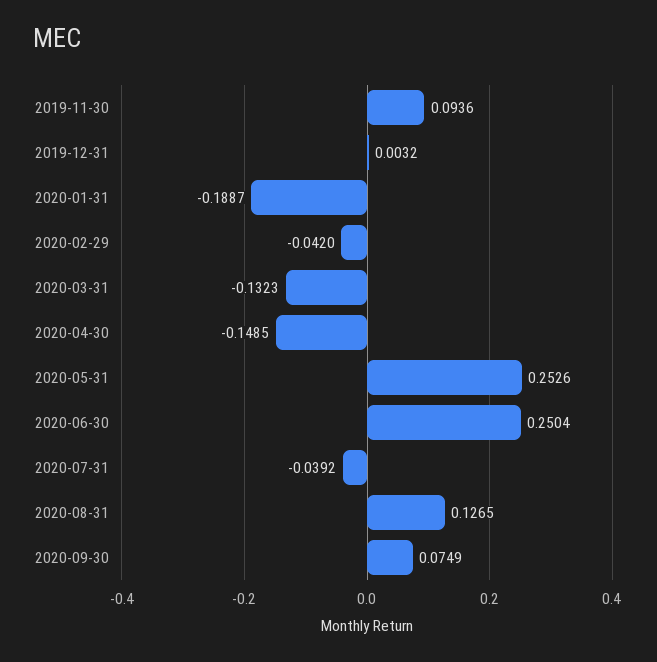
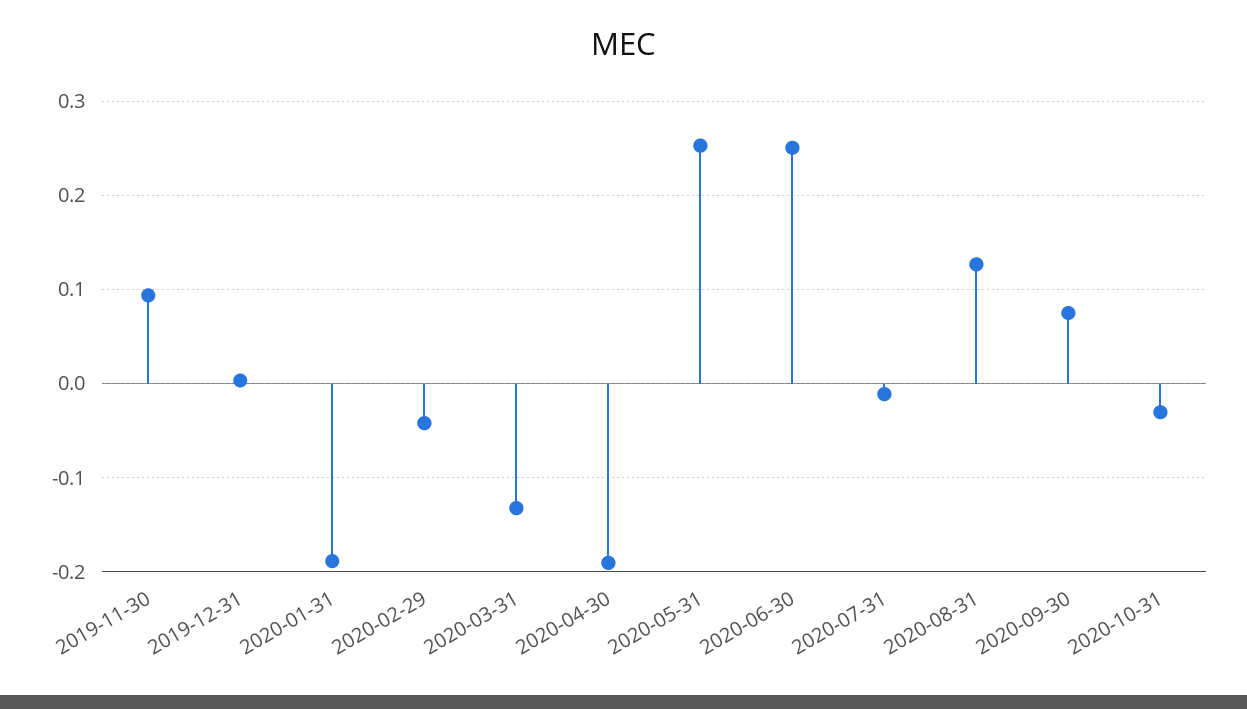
2020-04-30: -0.1485 -> -0.19
2020-07-31: -0.0392 -> -0.01
2020-10-31: none -> -0.03

